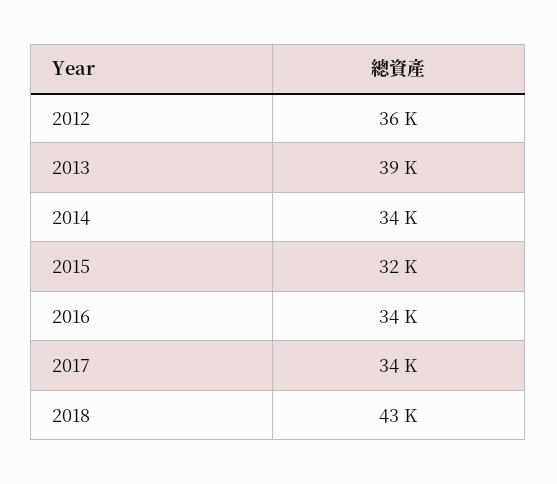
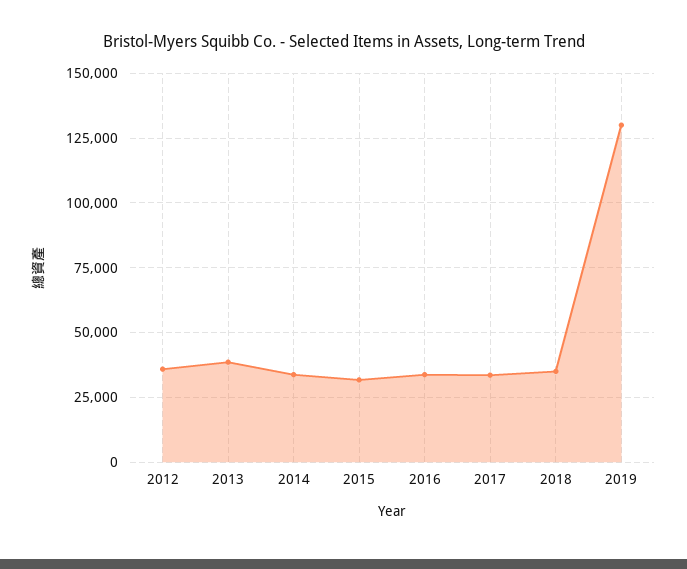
2018: 43000 -> 35000
2019: none -> 130000

